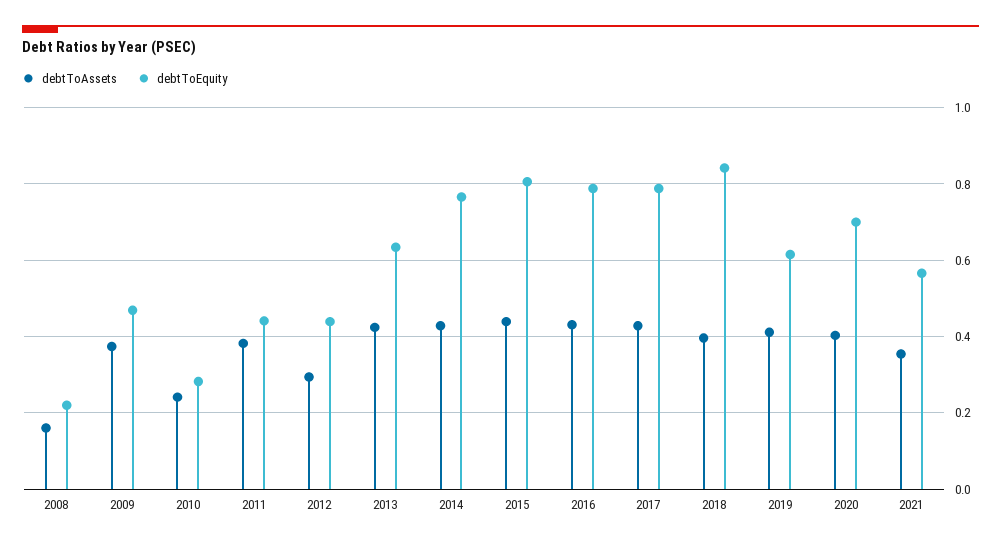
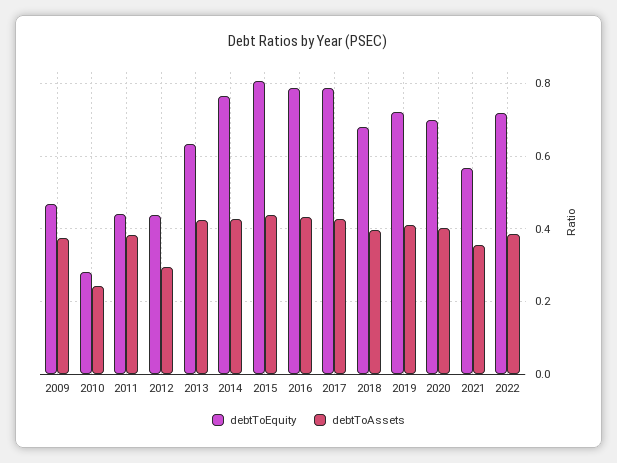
debtToAssets, 2008: 0.16 -> none
debtToEquity, 2008: 0.22 -> none
debtToEquity, 2018: 0.84 -> 0.68
debtToEquity, 2019: 0.62 -> 0.72
debtToEquity, 2022: none -> 0.72
debtToAssets, 2022: none -> 0.38

